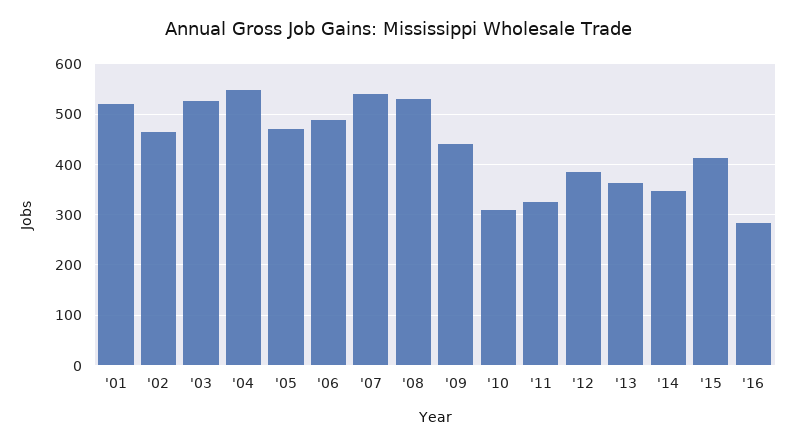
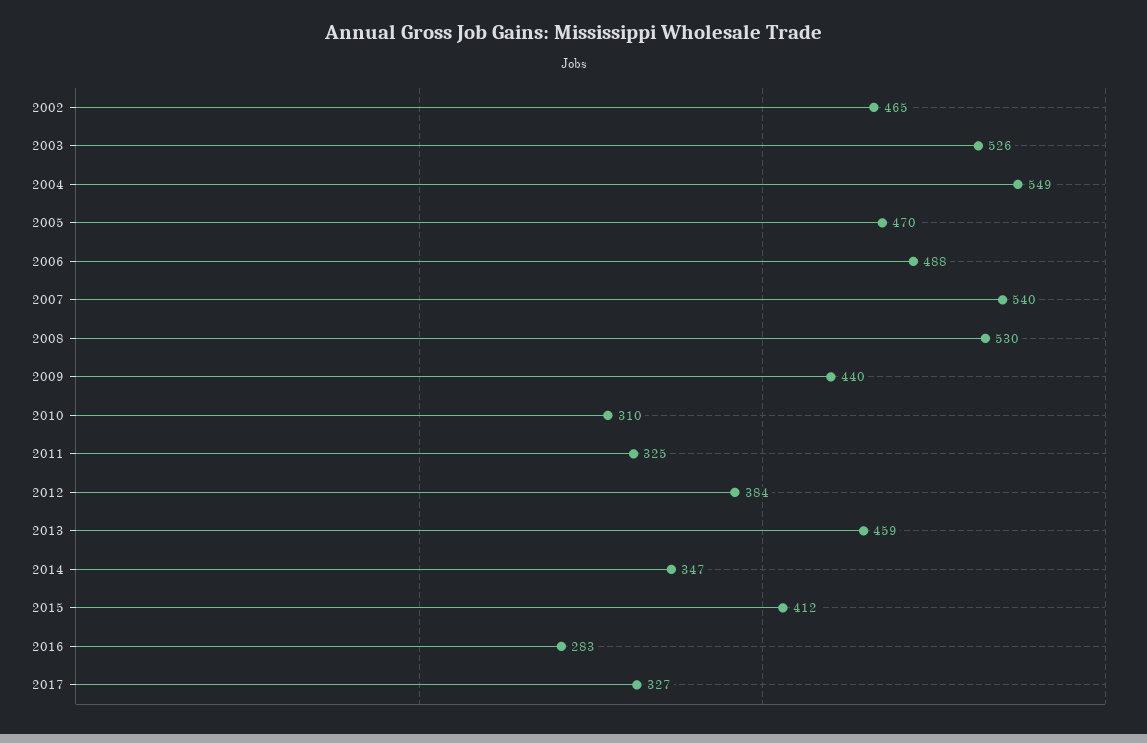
'01: 520 -> none
'13: 360 -> 459
2017: none -> 327

